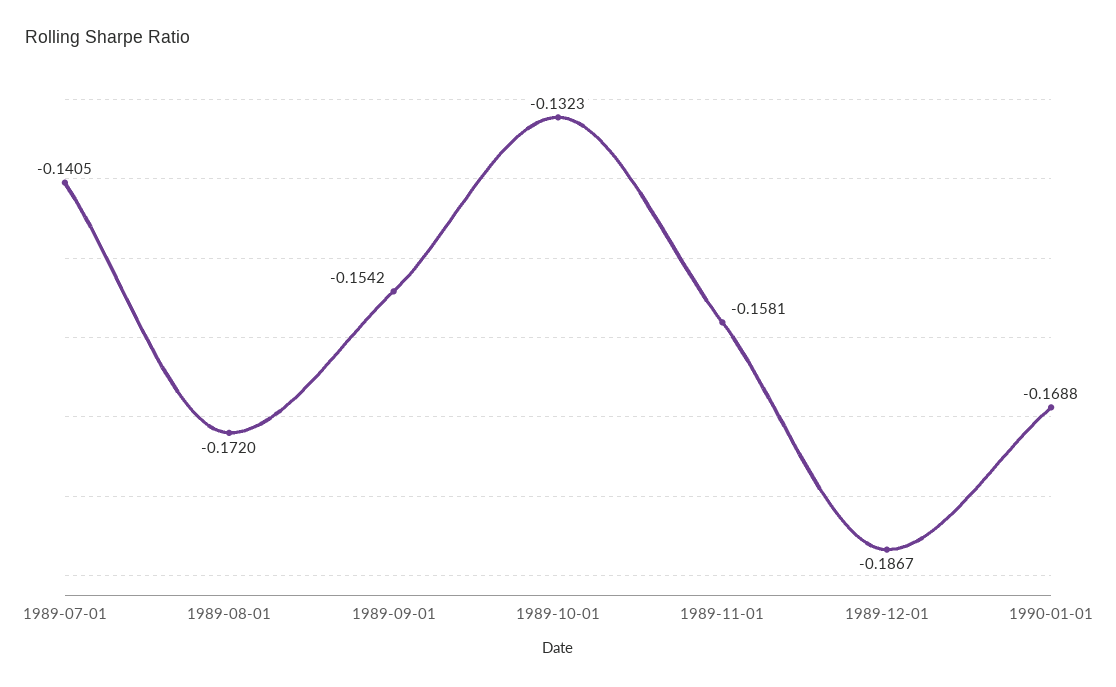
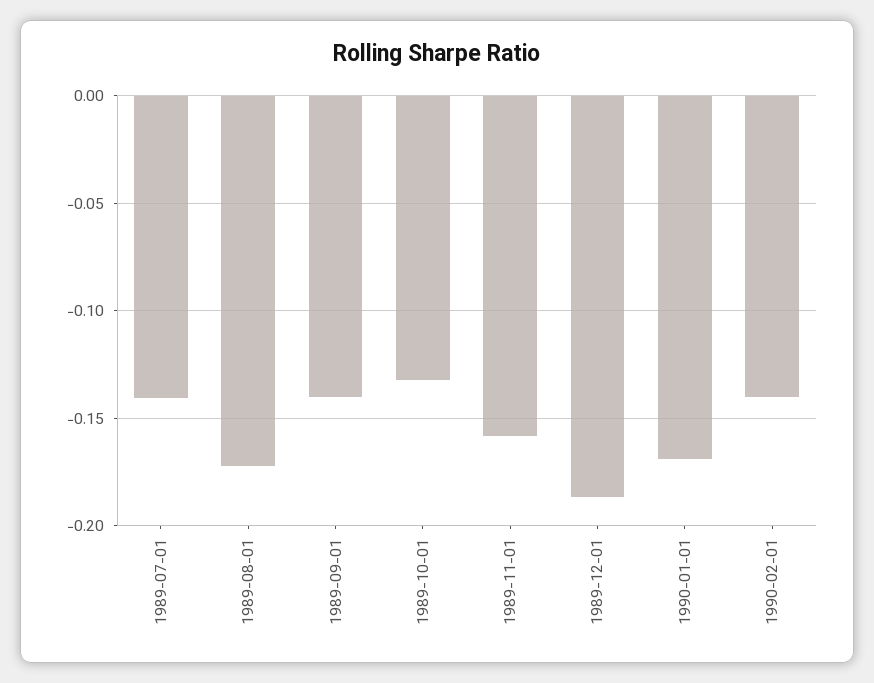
1989-09-01: -0.1542 -> -0.14
1990-02-01: none -> -0.14

